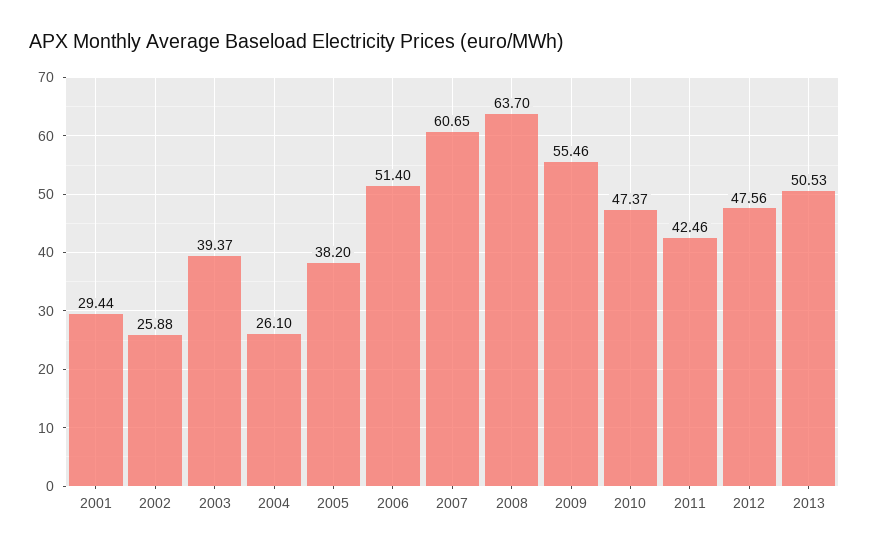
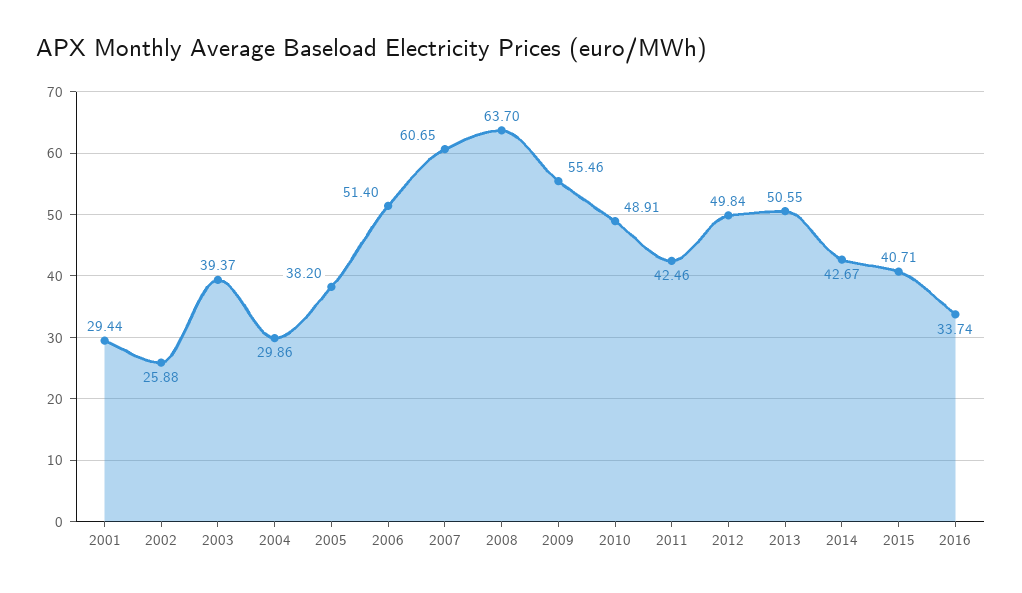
2004: 26.1 -> 29.86
2010: 47.37 -> 48.91
2012: 47.56 -> 49.84
2013: 50.53 -> 50.55
2014: none -> 42.67
2015: none -> 40.71
2016: none -> 33.74

